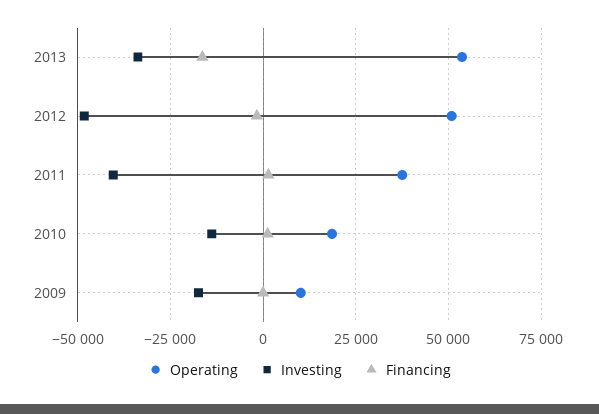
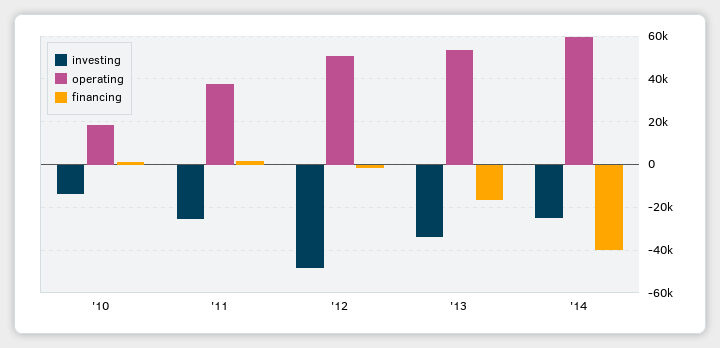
Investing, 2011: -40000 -> -25000
Operating, 2009: 10000 -> none
Investing, 2009: -17500 -> none
Financing, 2009: 0 -> none
Investing, '14: none -> -25000
Operating, '14: none -> 60000
Financing, '14: none -> -40000

